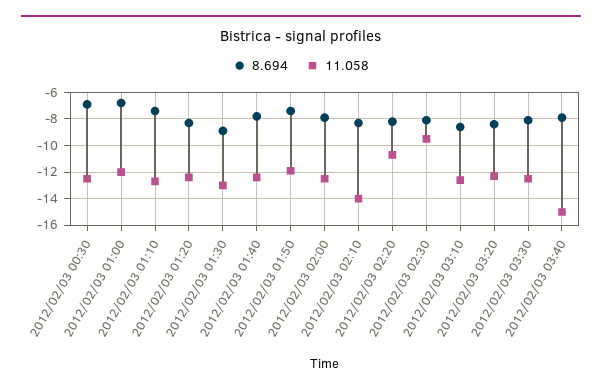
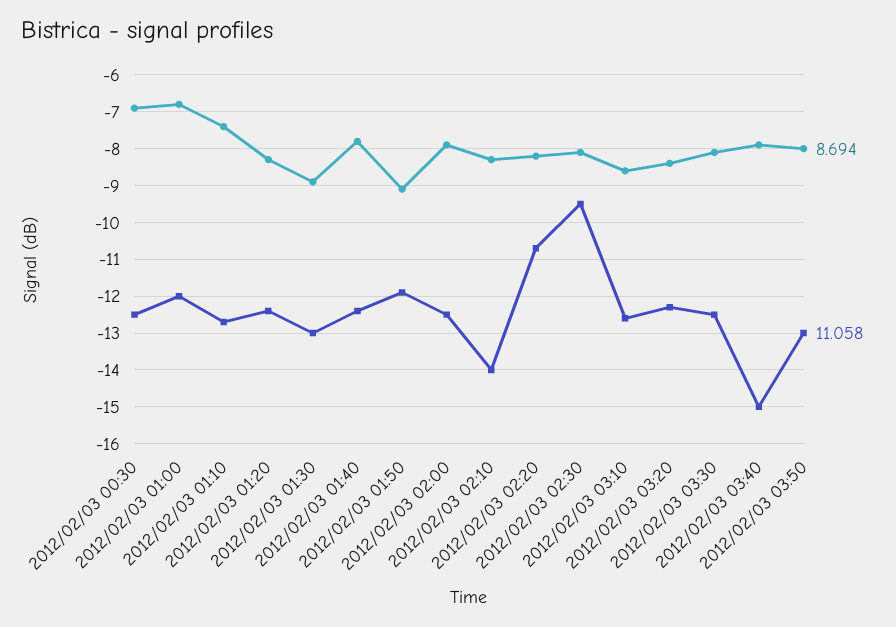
8.694, 2012/02/03 01:50: -7.5 -> -9
8.694, 2012/02/03 03:50: none -> -8
11.058, 2012/02/03 03:50: none -> -13

